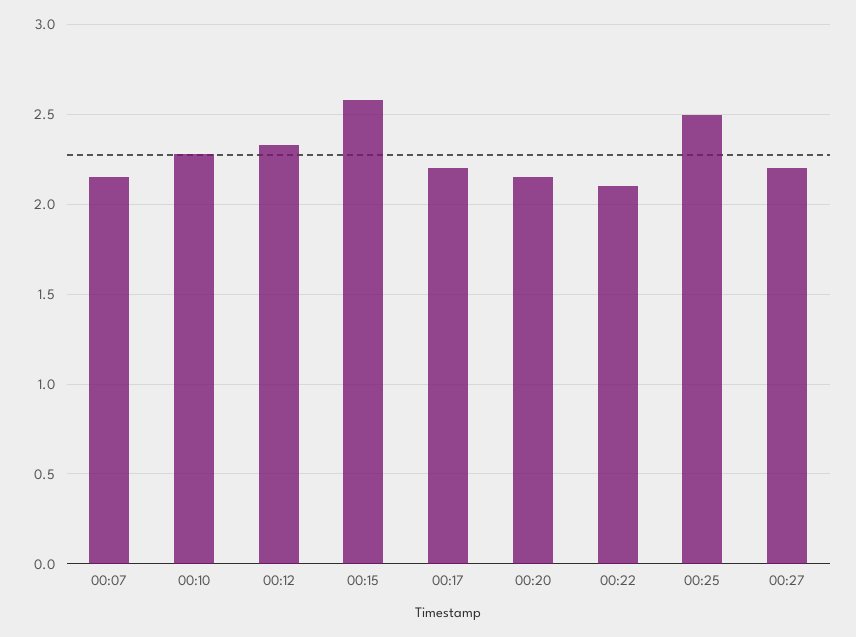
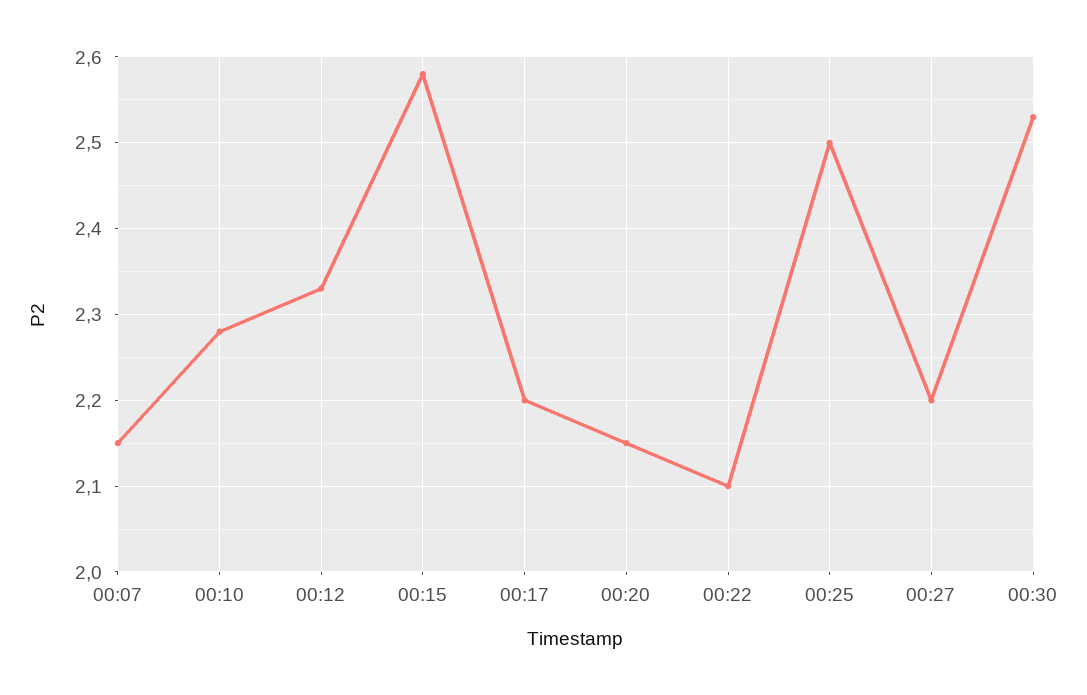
00:30: none -> 2.53

